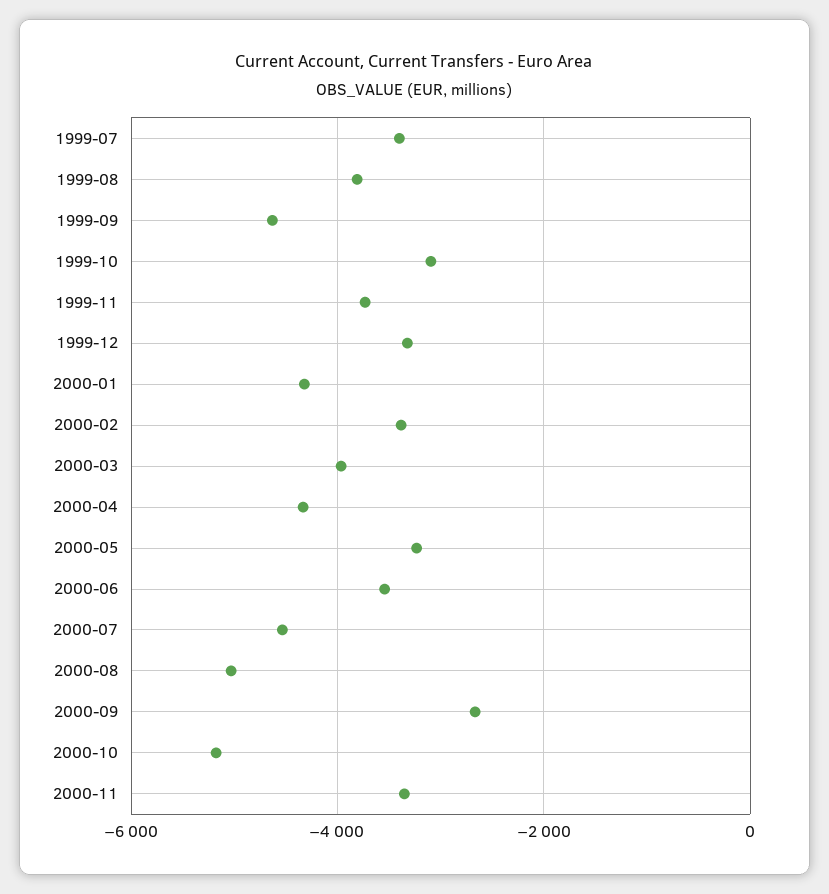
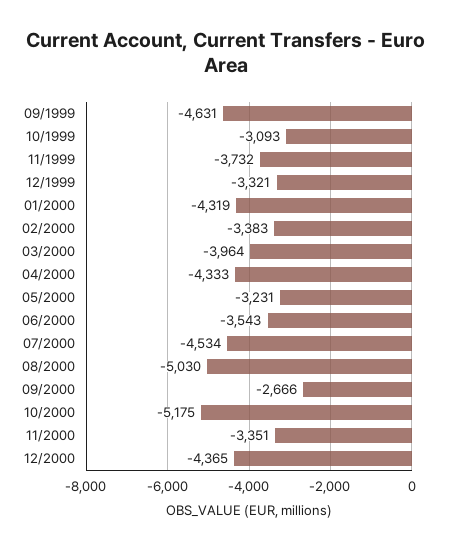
1999-07: -3400 -> none
1999-08: -3800 -> none
12/2000: none -> -4365

